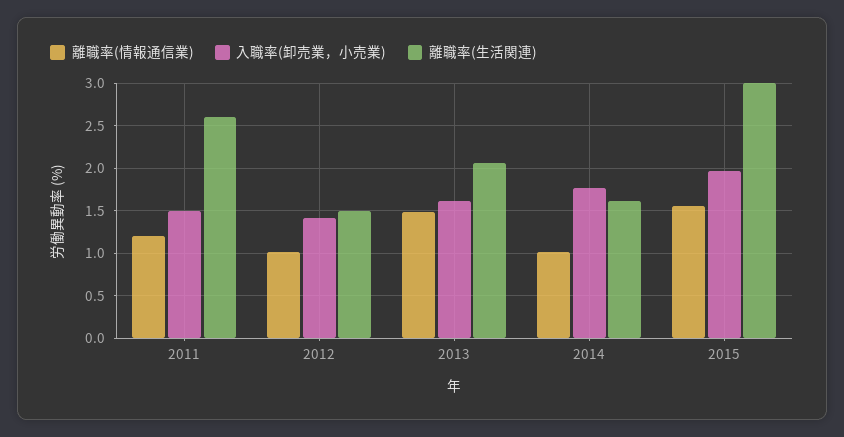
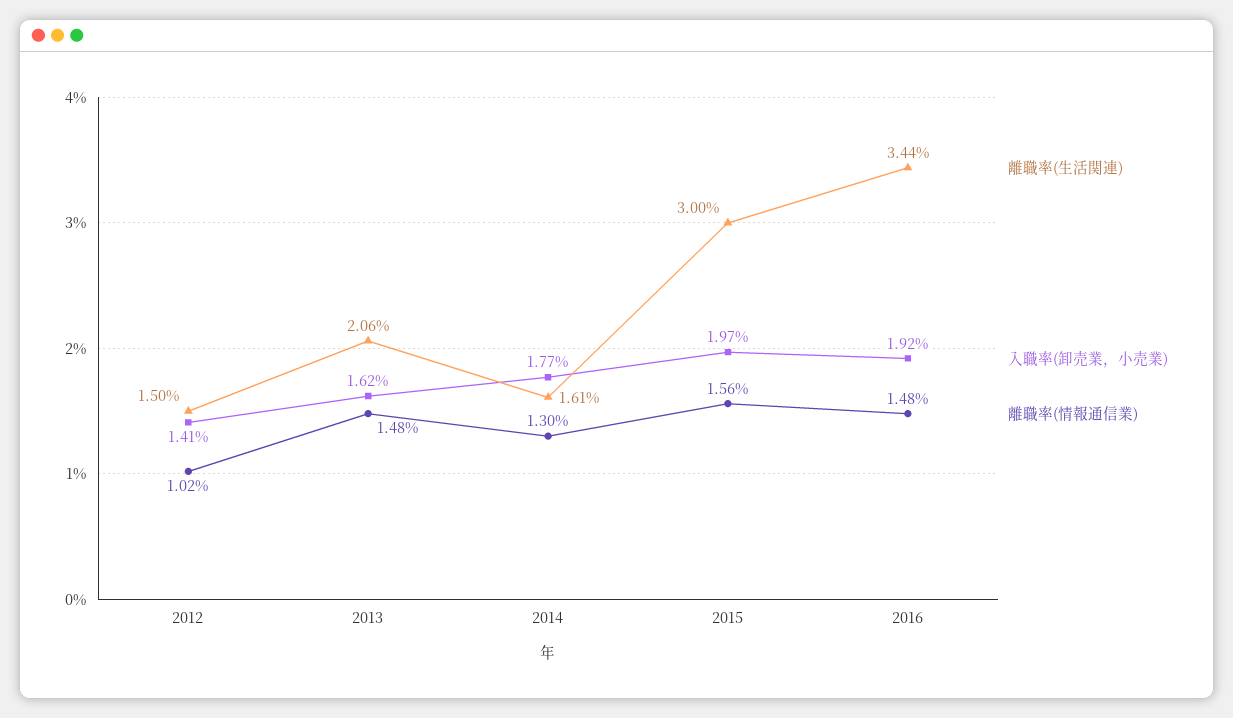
離職率(情報通信業), 2011: 1.2 -> none
入職率(卸売業，小売業), 2011: 1.5 -> none
離職率(生活関連), 2011: 2.6 -> none
離職率(情報通信業), 2014: 1 -> 1.3
離職率(生活関連), 2016: none -> 3.44
入職率(卸売業，小売業), 2016: none -> 1.92
離職率(情報通信業), 2016: none -> 1.48

